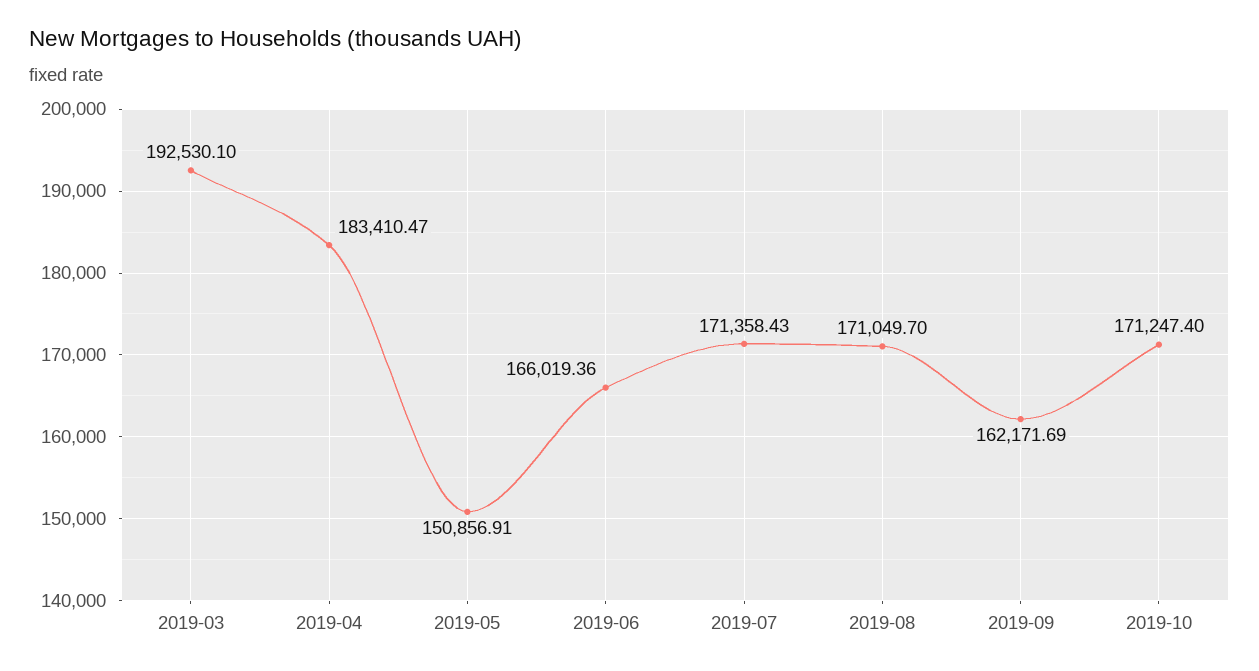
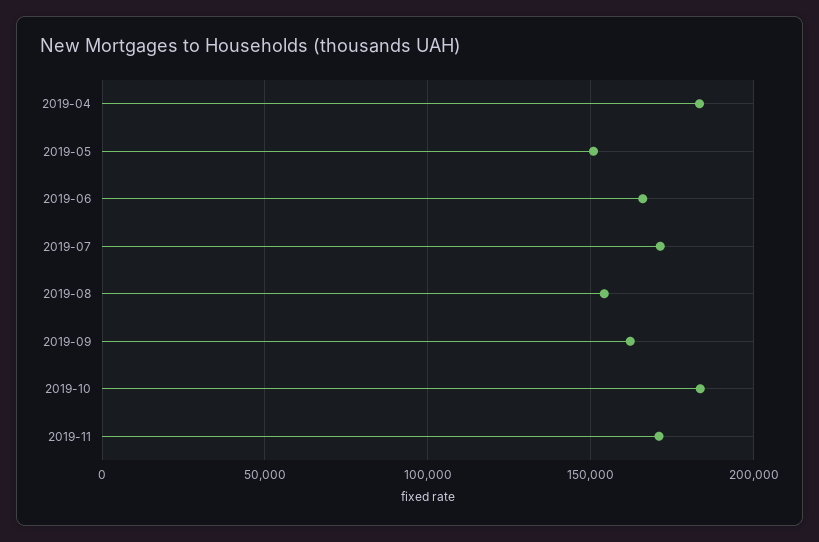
2019-03: 192530.1 -> none
2019-08: 171049.7 -> 155000
2019-10: 171247.4 -> 185000
2019-11: none -> 170000

